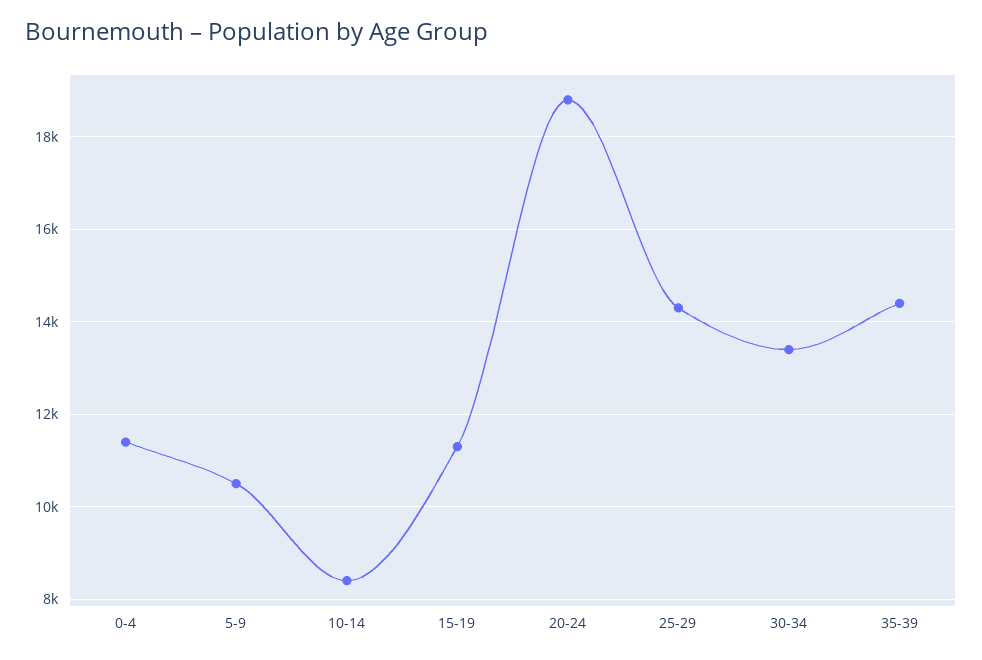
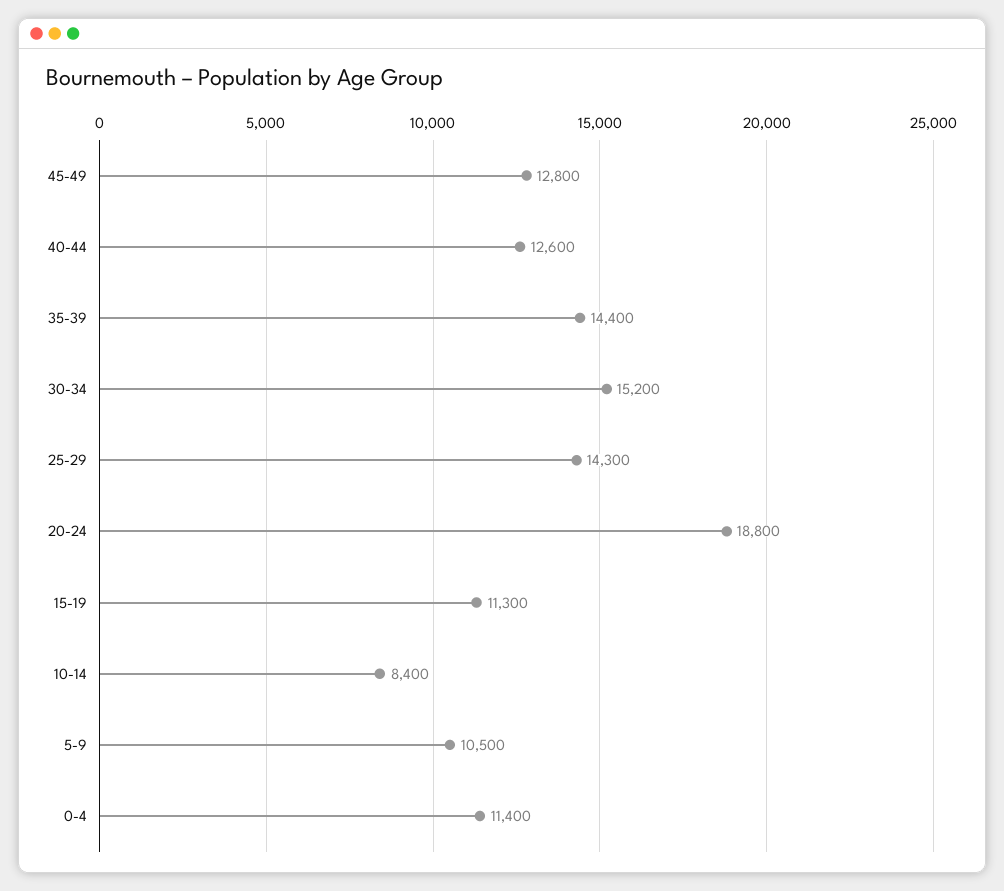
30-34: 13400 -> 15200
45-49: none -> 12800
40-44: none -> 12600

